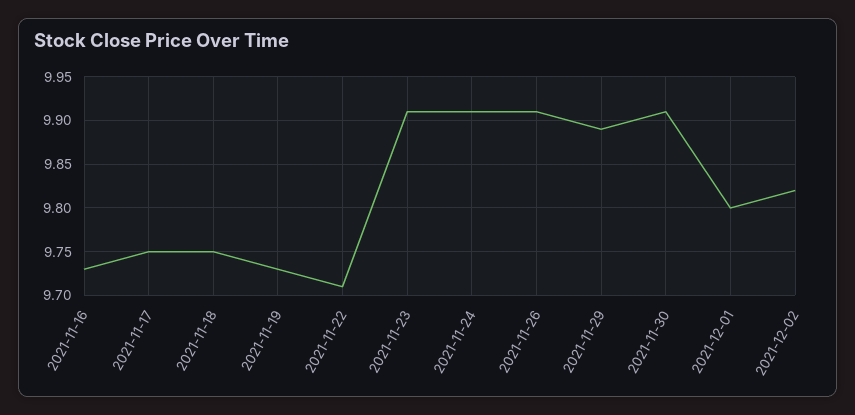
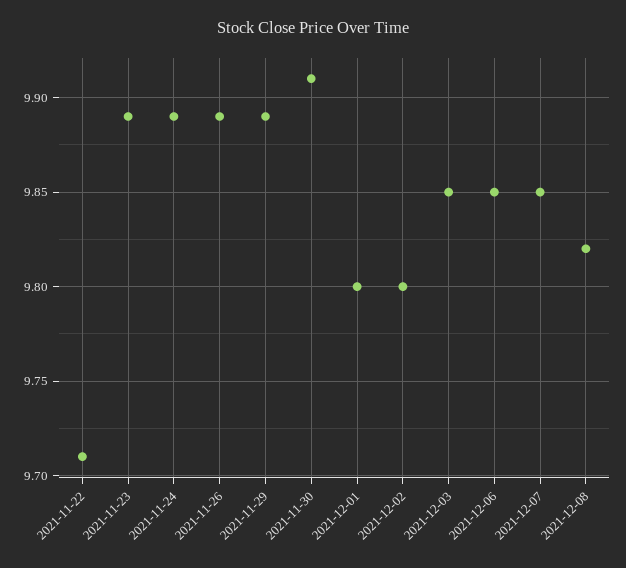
2021-11-16: 9.73 -> none
2021-11-17: 9.75 -> none
2021-11-18: 9.75 -> none
2021-11-19: 9.73 -> none
2021-11-23: 9.91 -> 9.89
2021-11-24: 9.91 -> 9.89
2021-11-26: 9.91 -> 9.89
2021-12-02: 9.82 -> 9.8
2021-12-03: none -> 9.85
2021-12-06: none -> 9.85
2021-12-07: none -> 9.85
2021-12-08: none -> 9.82

